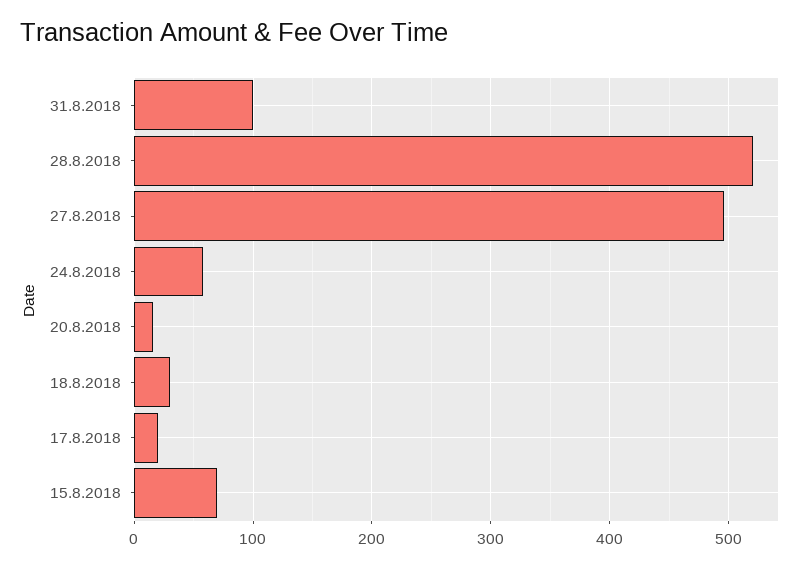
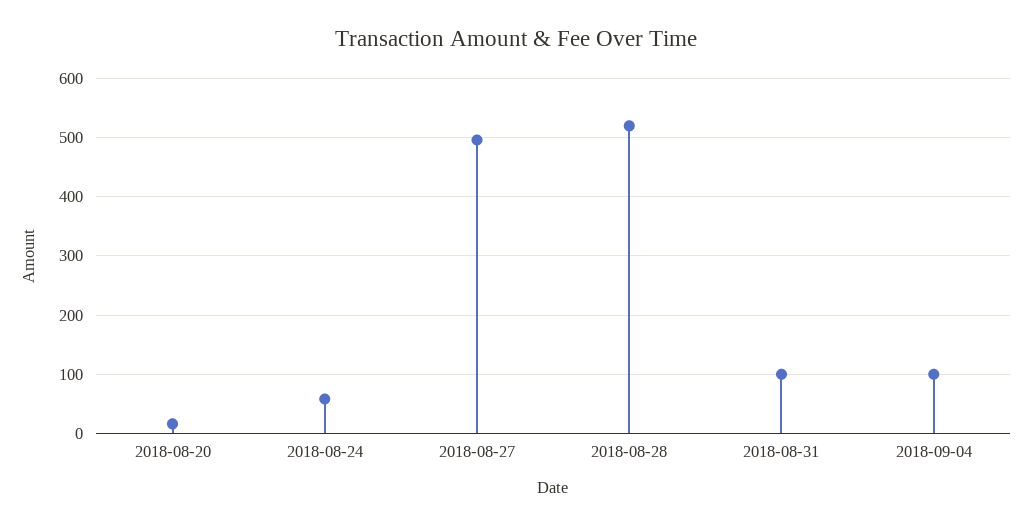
18.8.2018: 30 -> none
17.8.2018: 20 -> none
15.8.2018: 70 -> none
2018-09-04: none -> 100

